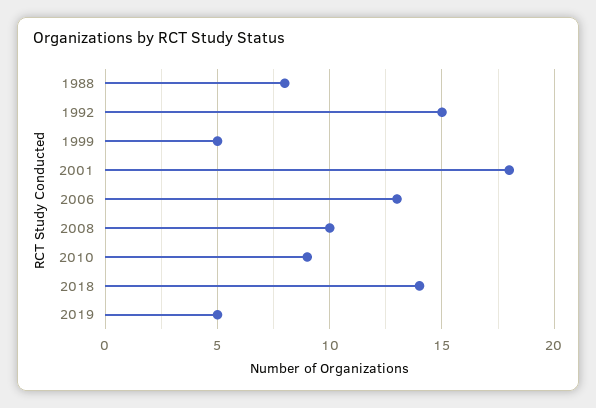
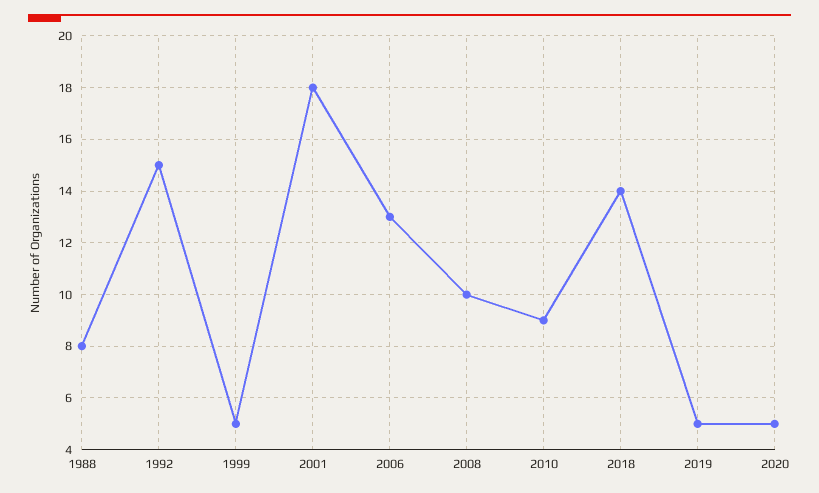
2020: none -> 5

